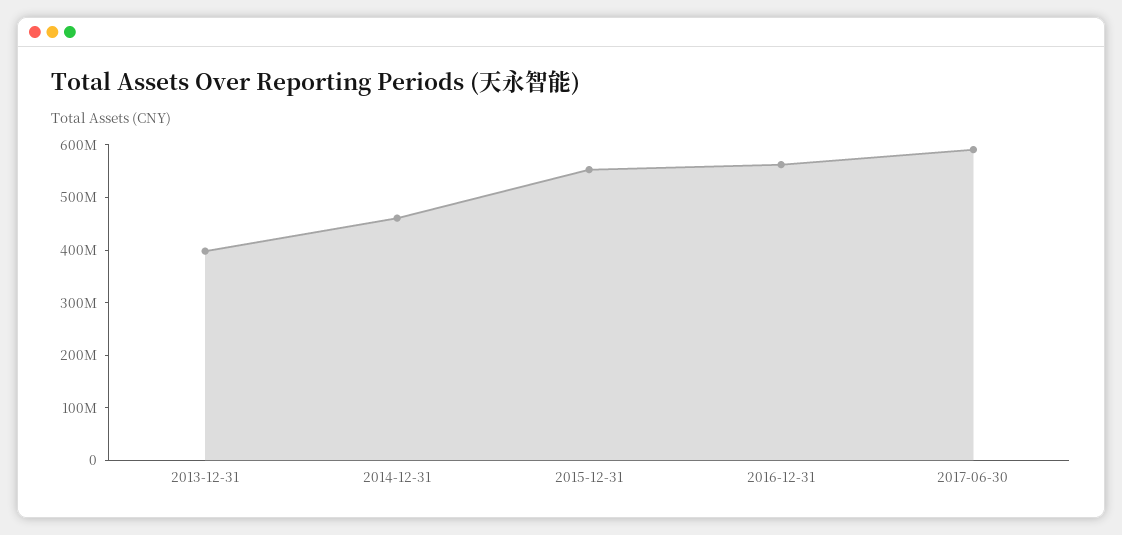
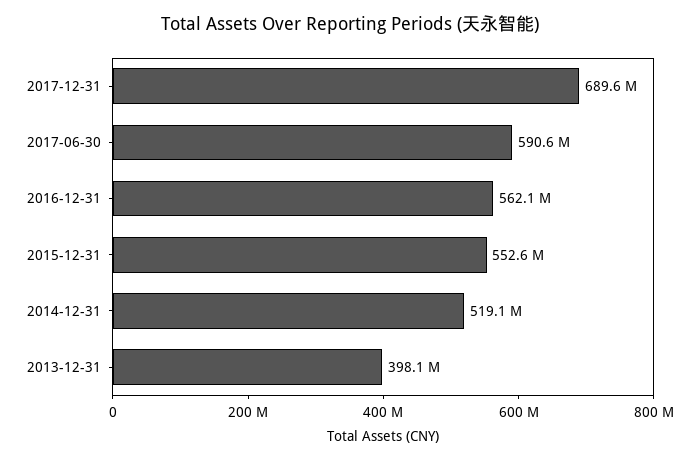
2014-12-31: 460000000 -> 519100000
2017-12-31: none -> 689600000

